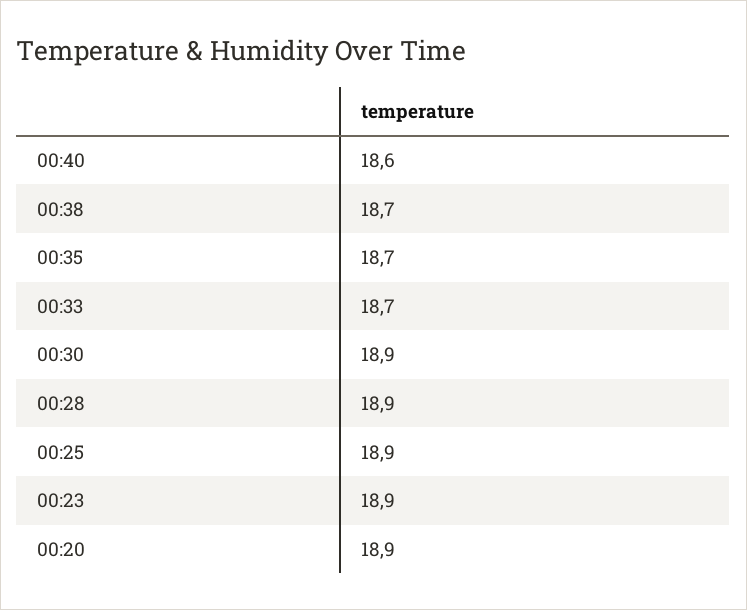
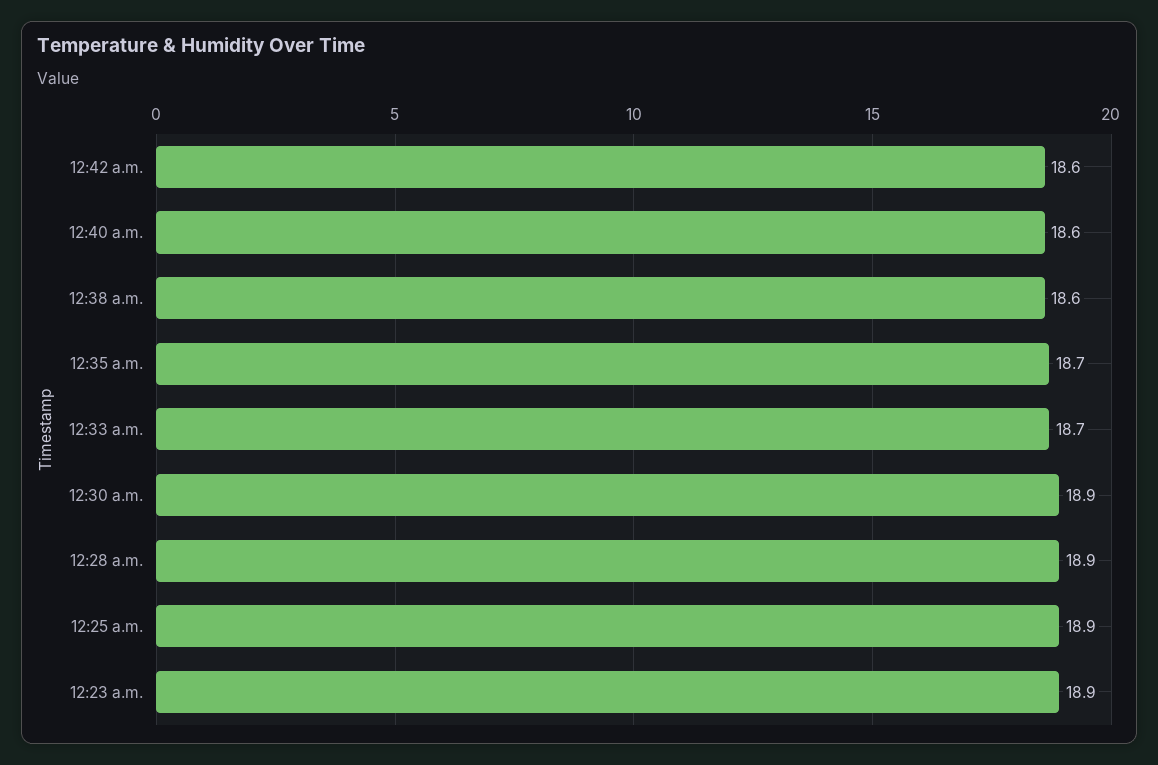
00:38: 18.7 -> 18.6
00:20: 18.9 -> none
12:42 a.m.: none -> 18.6

